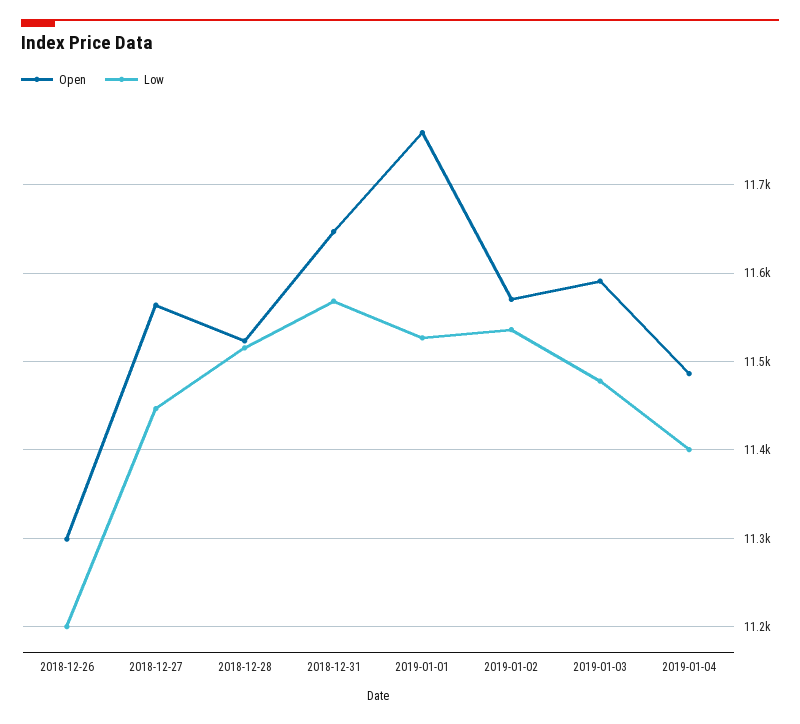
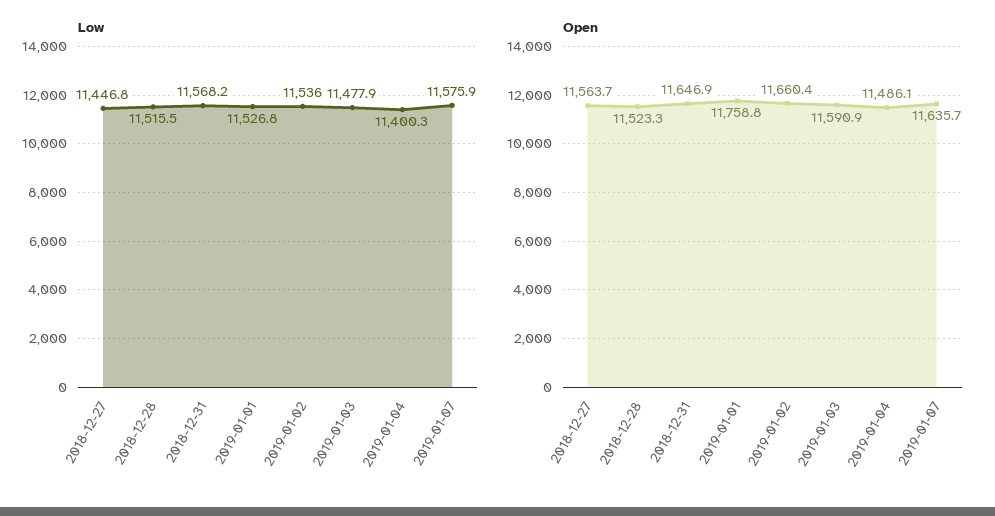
Open, 2018-12-26: 11300 -> none
Low, 2018-12-26: 11200 -> none
Open, 2019-01-02: 11570 -> 11660.4
Low, 2019-01-07: none -> 11575.9
Open, 2019-01-07: none -> 11635.7

